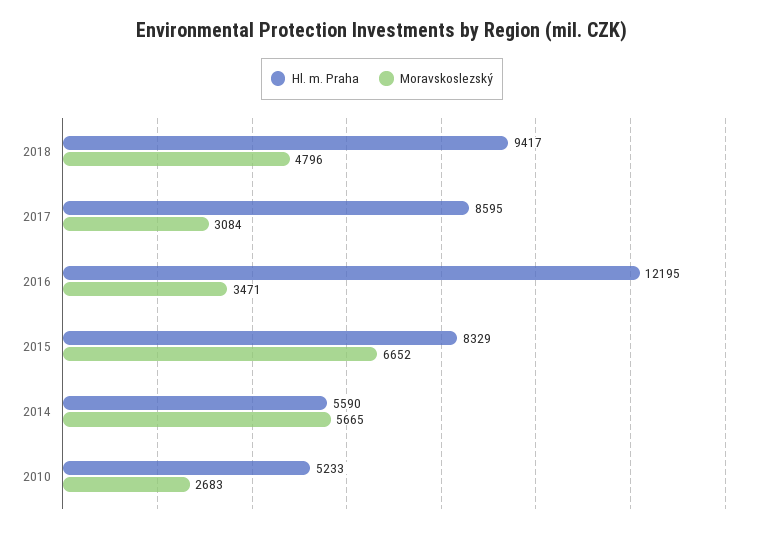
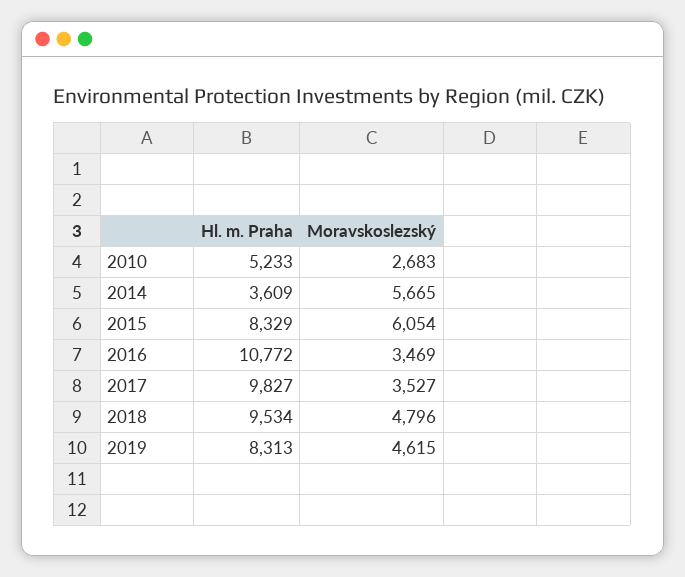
Hl. m. Praha, 2018: 9417 -> 9534
Hl. m. Praha, 2017: 8595 -> 9827
Moravskoslezský, 2017: 3084 -> 3527
Hl. m. Praha, 2016: 12195 -> 10772
Moravskoslezský, 2016: 3471 -> 3469
Moravskoslezský, 2015: 6652 -> 6054
Hl. m. Praha, 2014: 5590 -> 3609
Hl. m. Praha, 2019: none -> 8313
Moravskoslezský, 2019: none -> 4615

